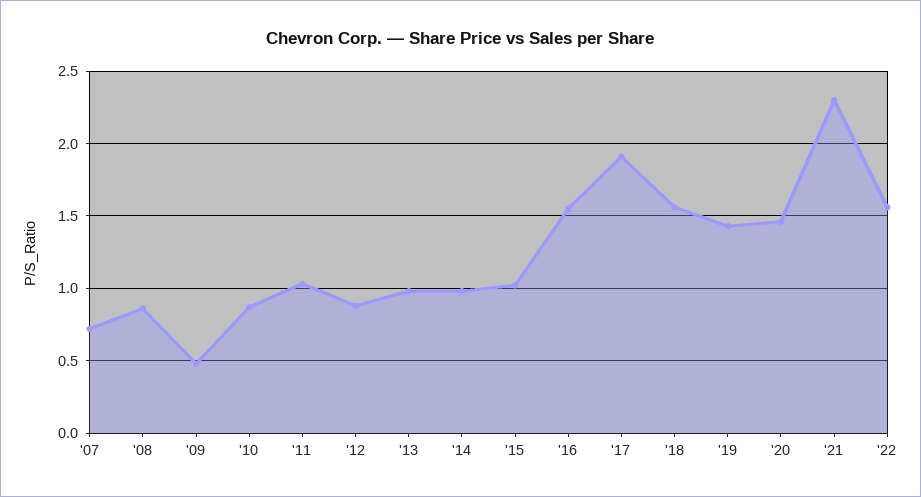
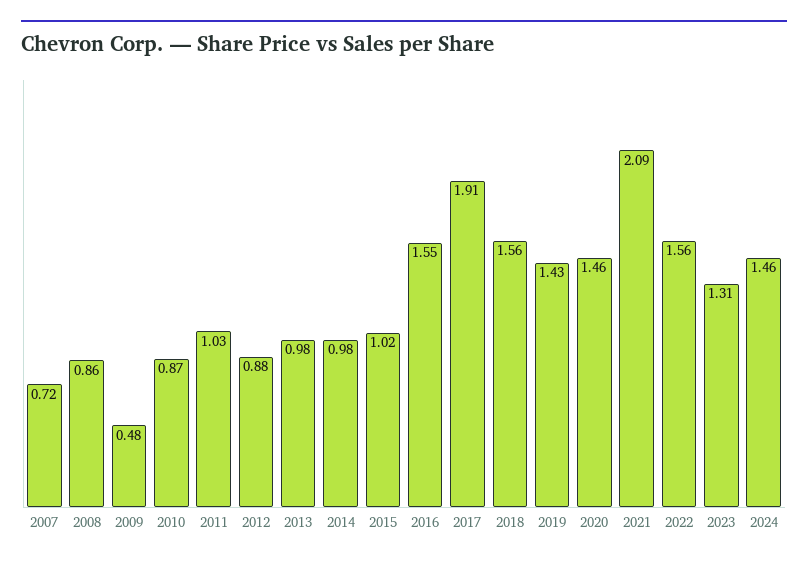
'21: 2.3 -> 2.09
2023: none -> 1.31
2024: none -> 1.46

